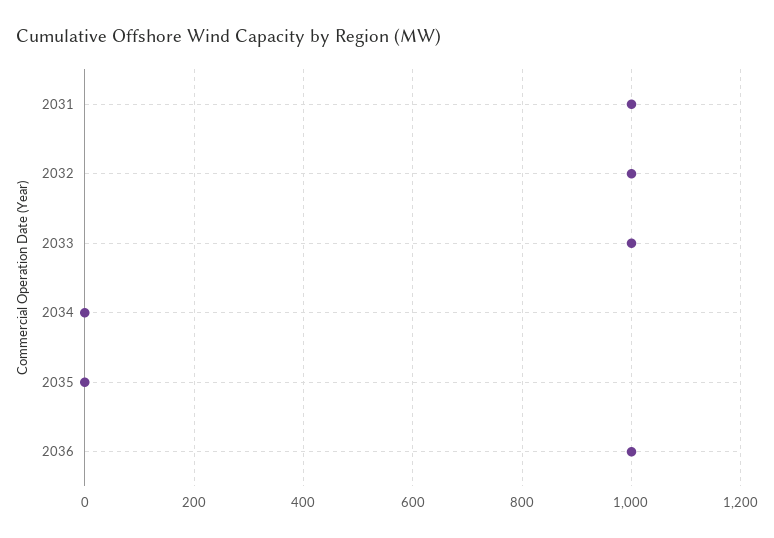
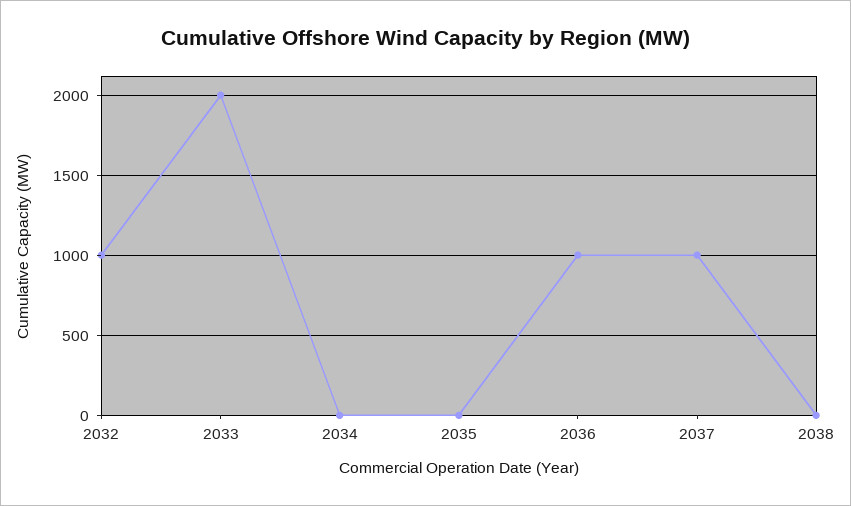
2031: 1000 -> none
2033: 1000 -> 2000
2037: none -> 1000
2038: none -> 0

